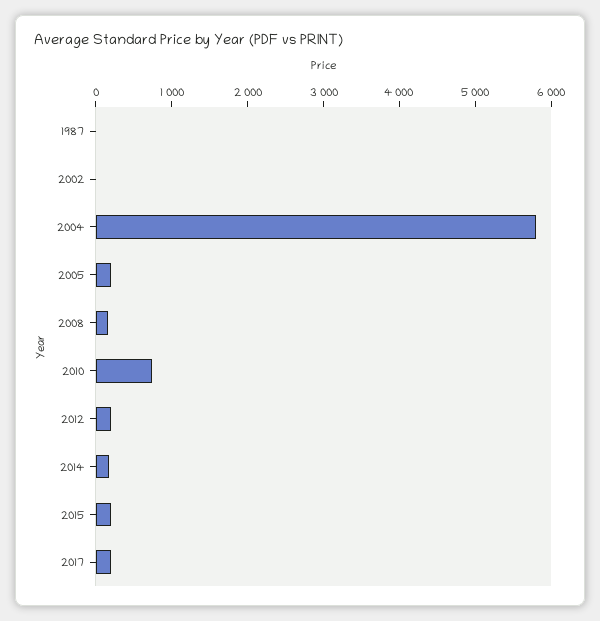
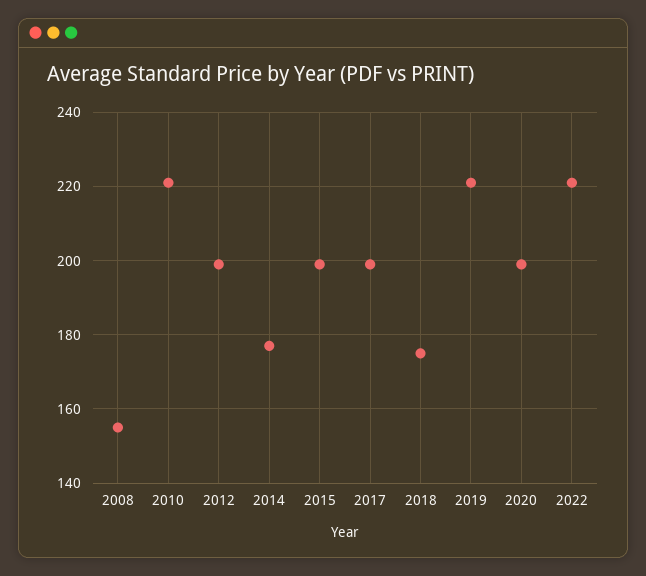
1987: 0 -> none
2002: 0 -> none
2004: 5800 -> none
2005: 200 -> none
2010: 800 -> 220
2018: none -> 175
2019: none -> 220
2020: none -> 200
2022: none -> 220

